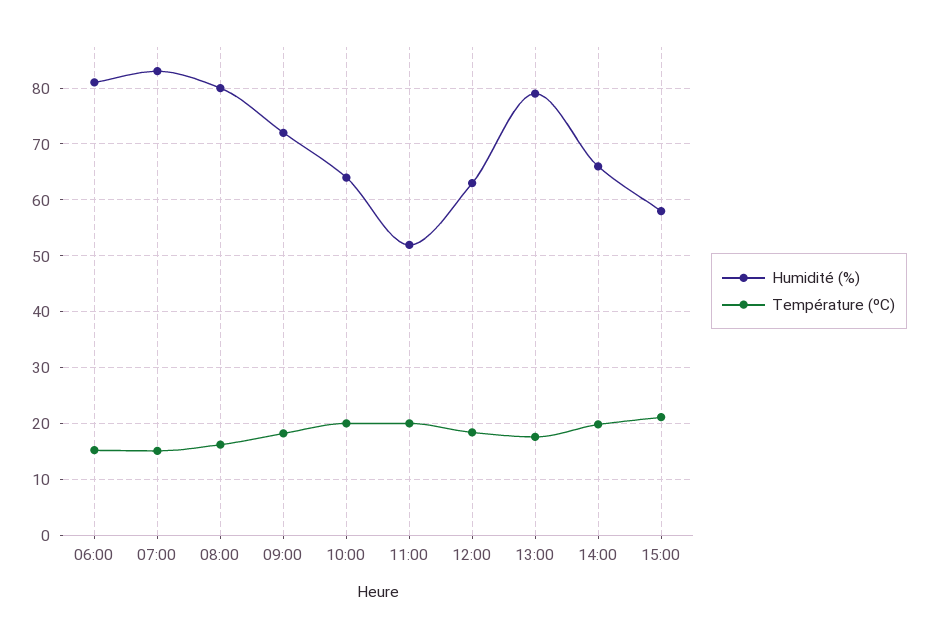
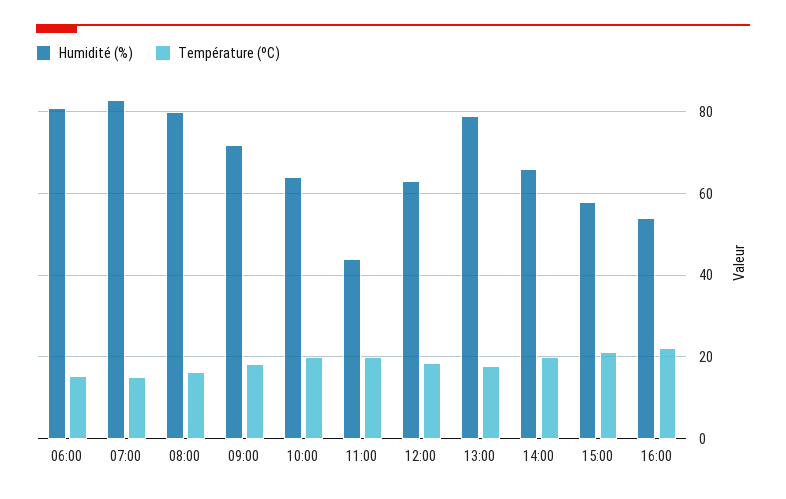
Humidité (%), 11:00: 52 -> 44
Humidité (%), 16:00: none -> 54
Température (ºC), 16:00: none -> 22

